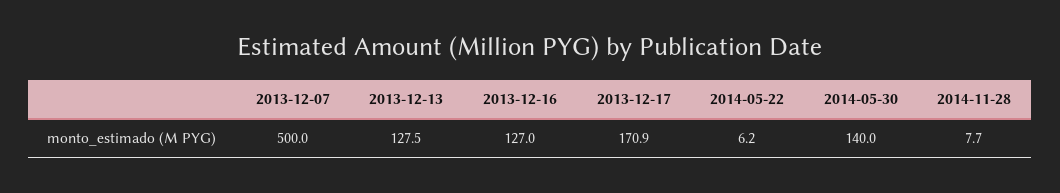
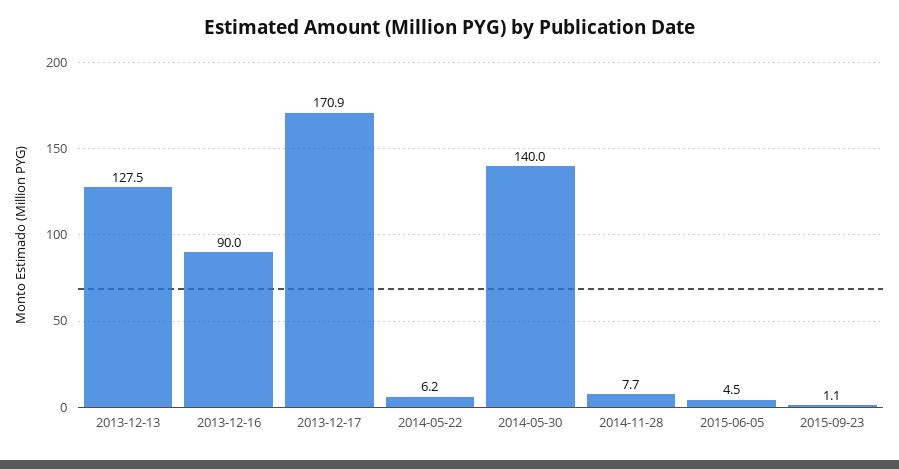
2013-12-07: 500 -> none
2013-12-16: 127 -> 90
2015-06-05: none -> 4.5
2015-09-23: none -> 1.1

